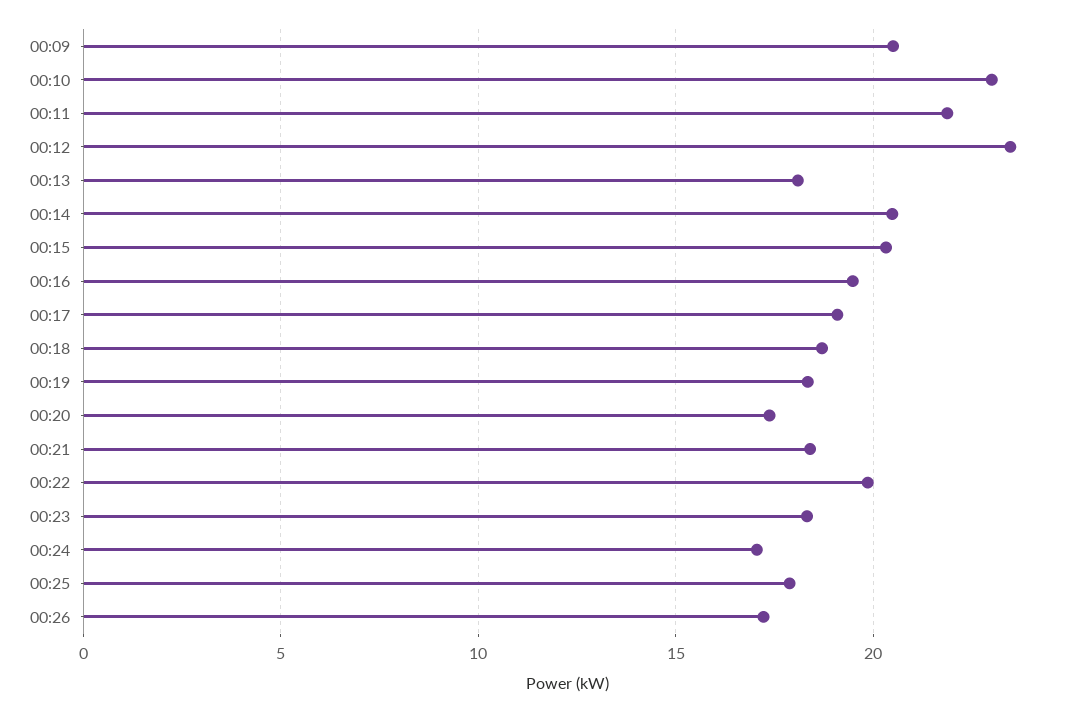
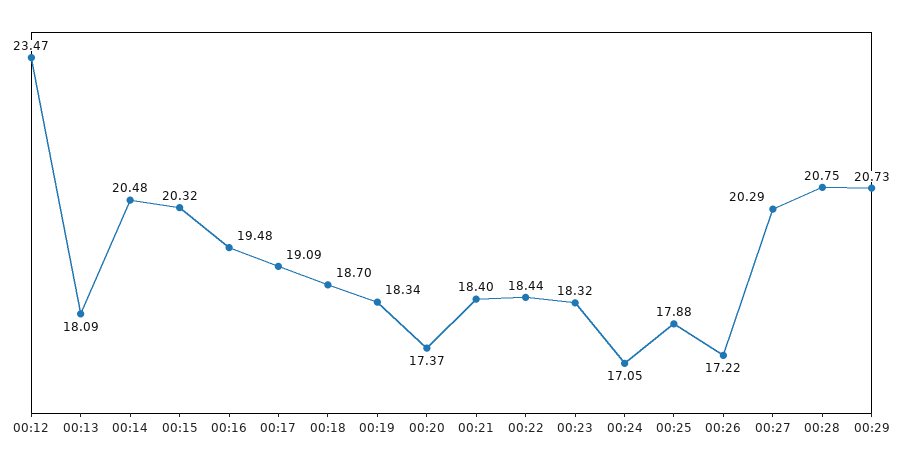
00:09: 20.5 -> none
00:10: 23 -> none
00:11: 22 -> none
00:22: 20 -> 18.44
00:27: none -> 20.29
00:28: none -> 20.75
00:29: none -> 20.73

